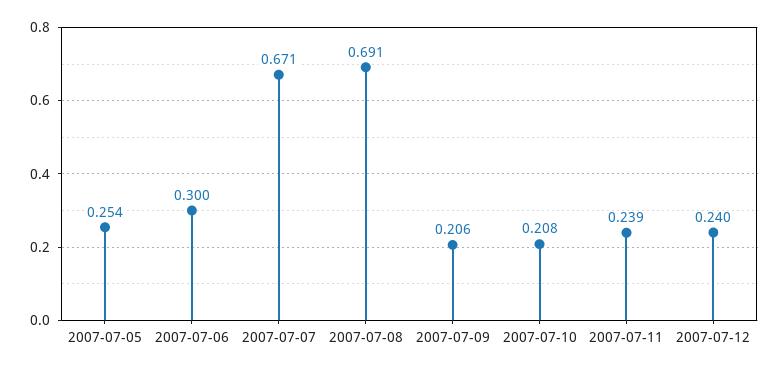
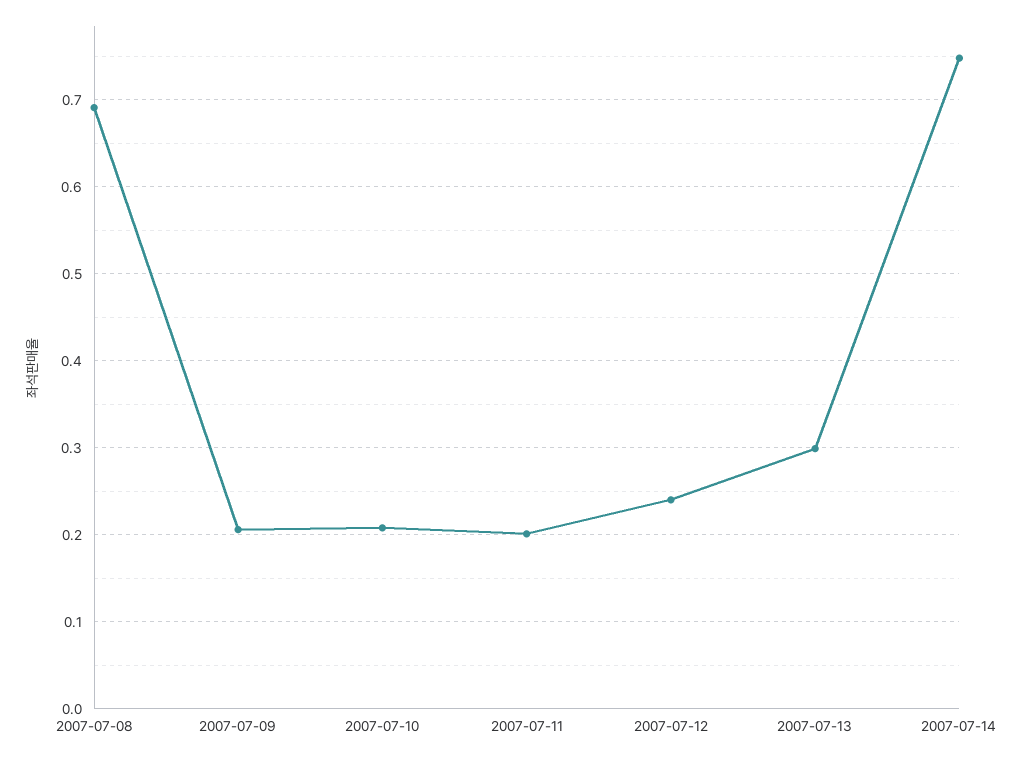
2007-07-05: 0.254 -> none
2007-07-06: 0.3 -> none
2007-07-07: 0.671 -> none
2007-07-11: 0.239 -> 0.2
2007-07-13: none -> 0.3
2007-07-14: none -> 0.75

